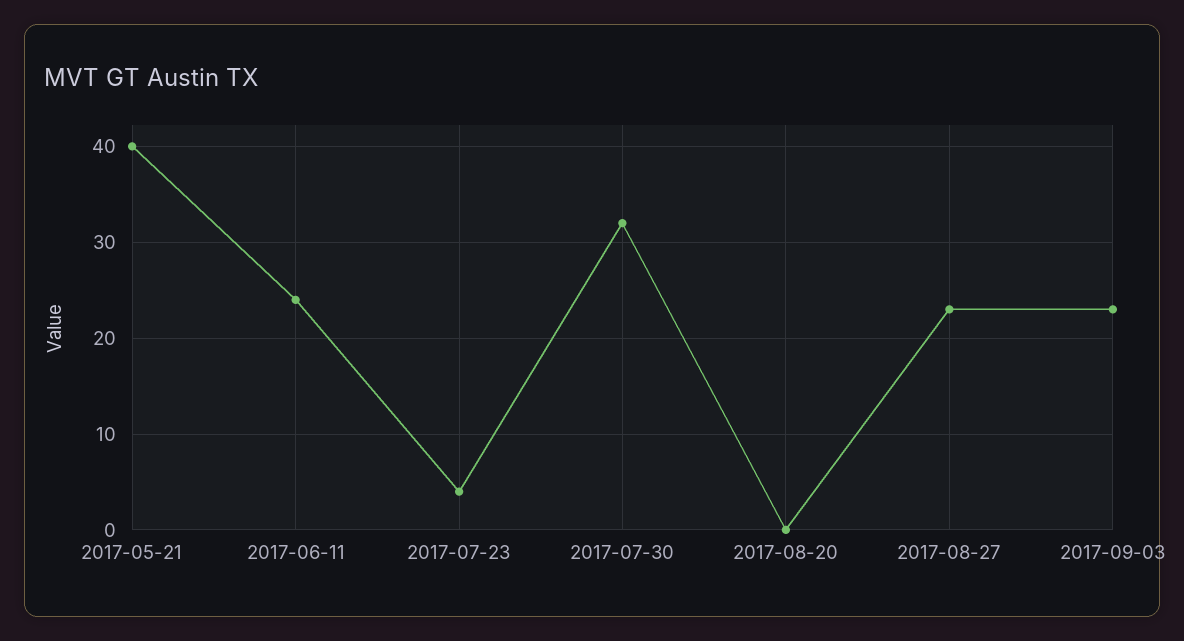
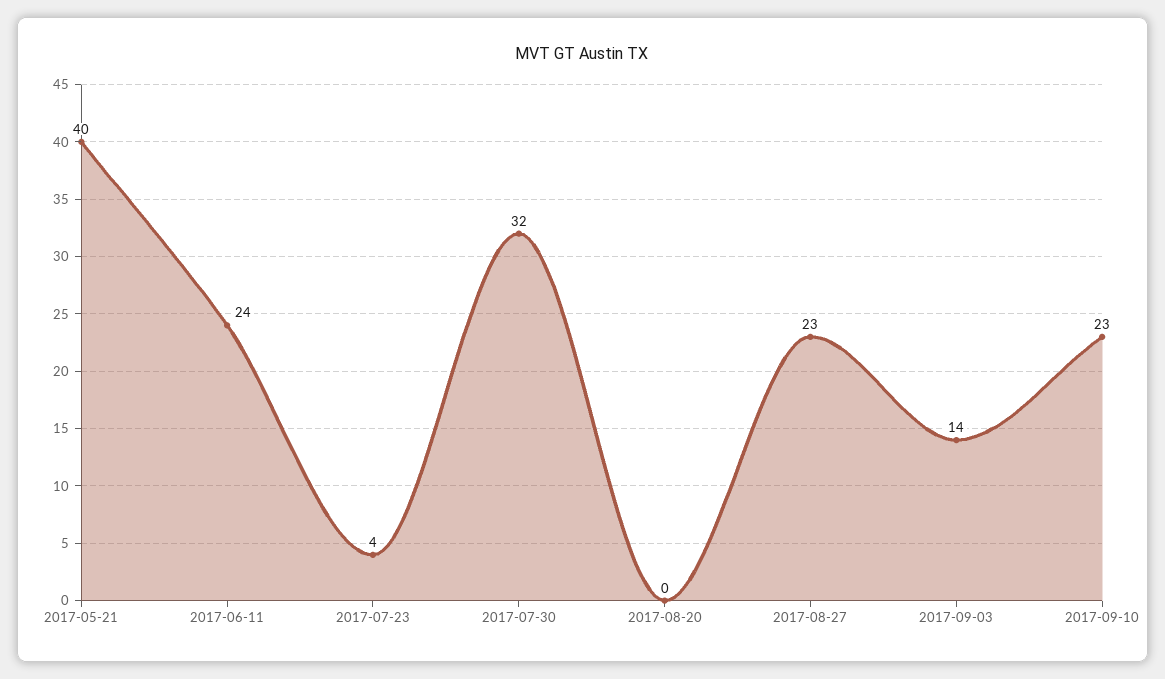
2017-09-03: 23 -> 14
2017-09-10: none -> 23

